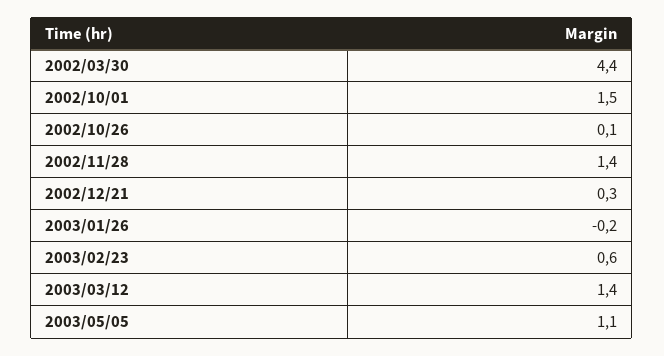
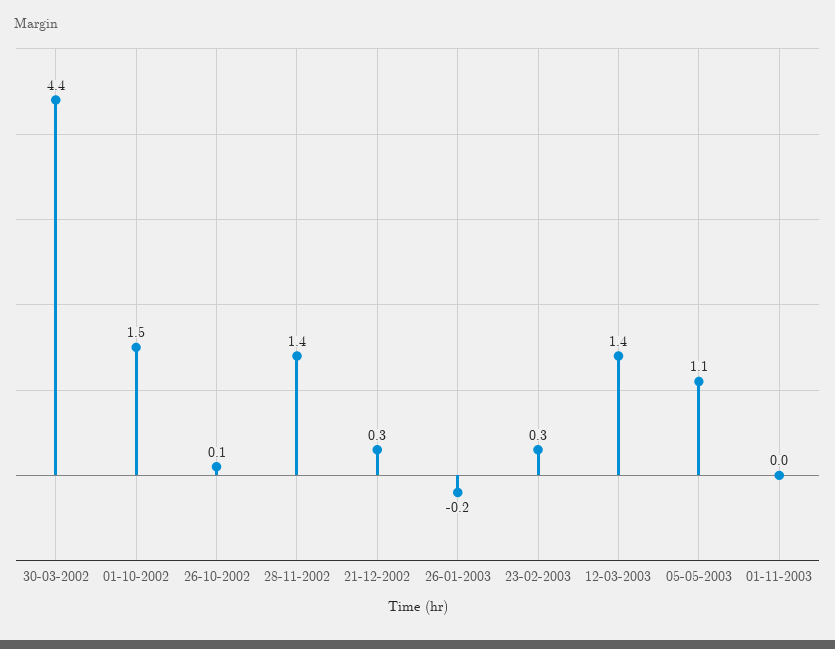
2003/02/23: 0.6 -> 0.3
01-11-2003: none -> 0

